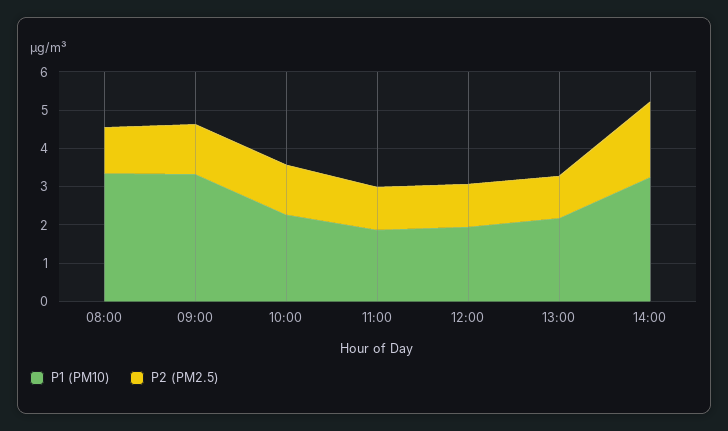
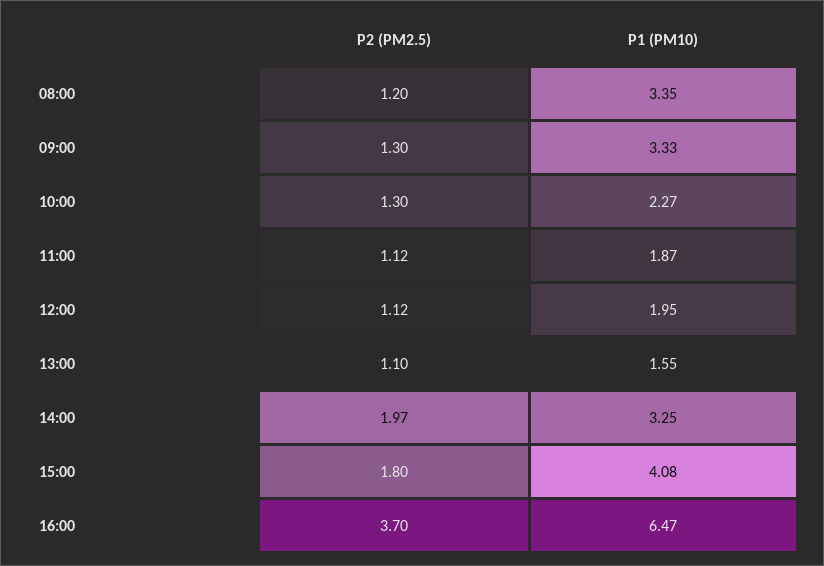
P1 (PM10), 13:00: 2.25 -> 1.55
P2 (PM2.5), 15:00: none -> 1.8
P1 (PM10), 15:00: none -> 4.08
P2 (PM2.5), 16:00: none -> 3.7
P1 (PM10), 16:00: none -> 6.47

